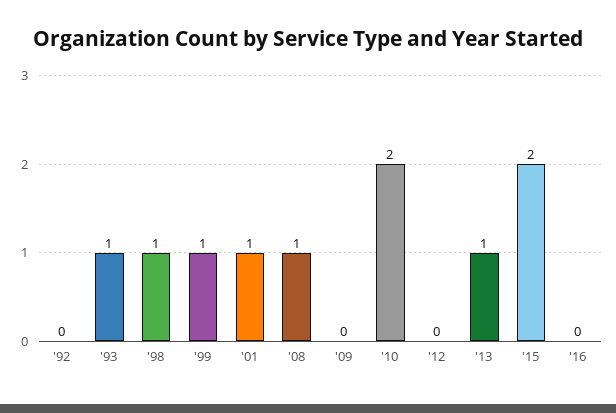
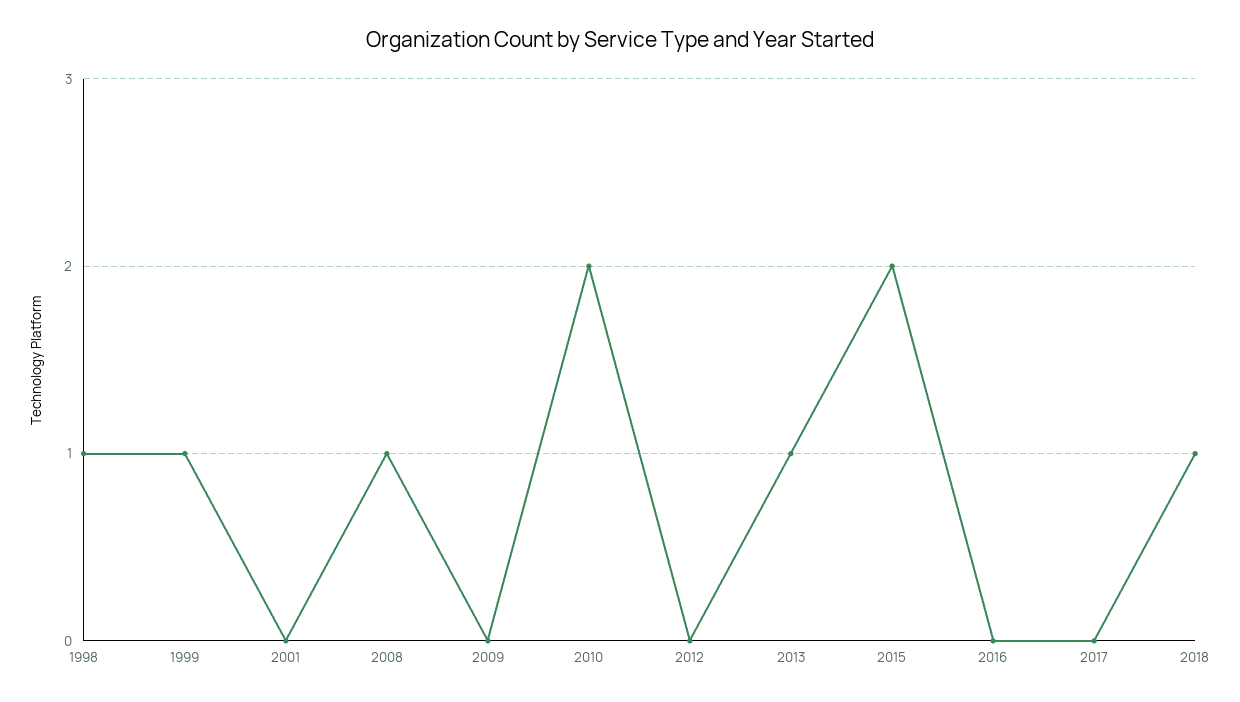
'92: 0 -> none
'93: 1 -> none
'01: 1 -> 0
2017: none -> 0
2018: none -> 1

